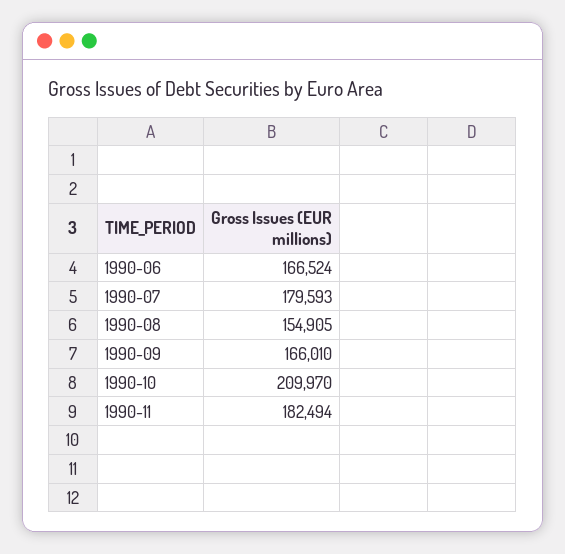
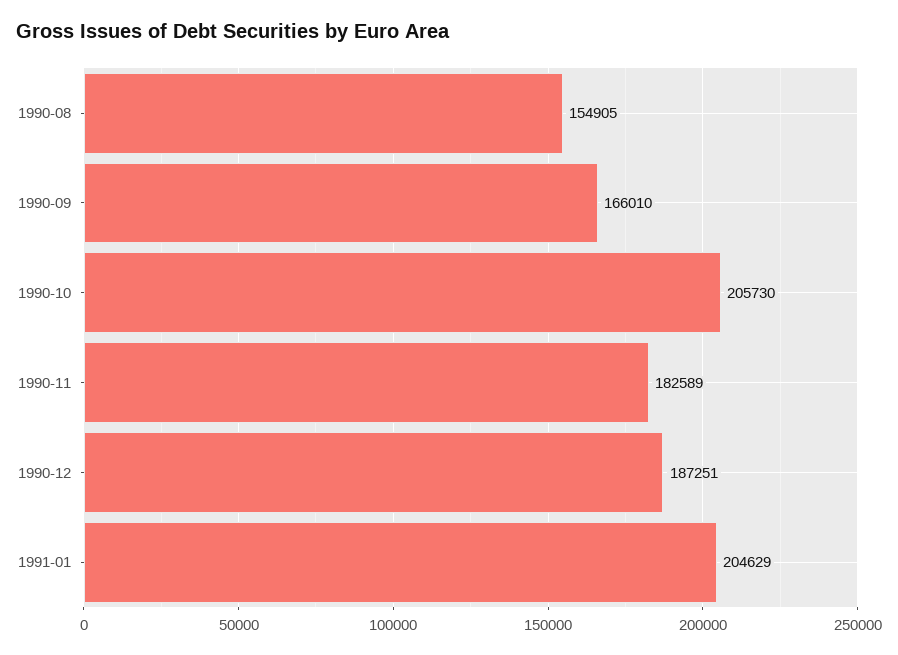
1990-06: 166524 -> none
1990-07: 179593 -> none
1990-10: 209970 -> 205730
1990-11: 182494 -> 182589
1990-12: none -> 187251
1991-01: none -> 204629

